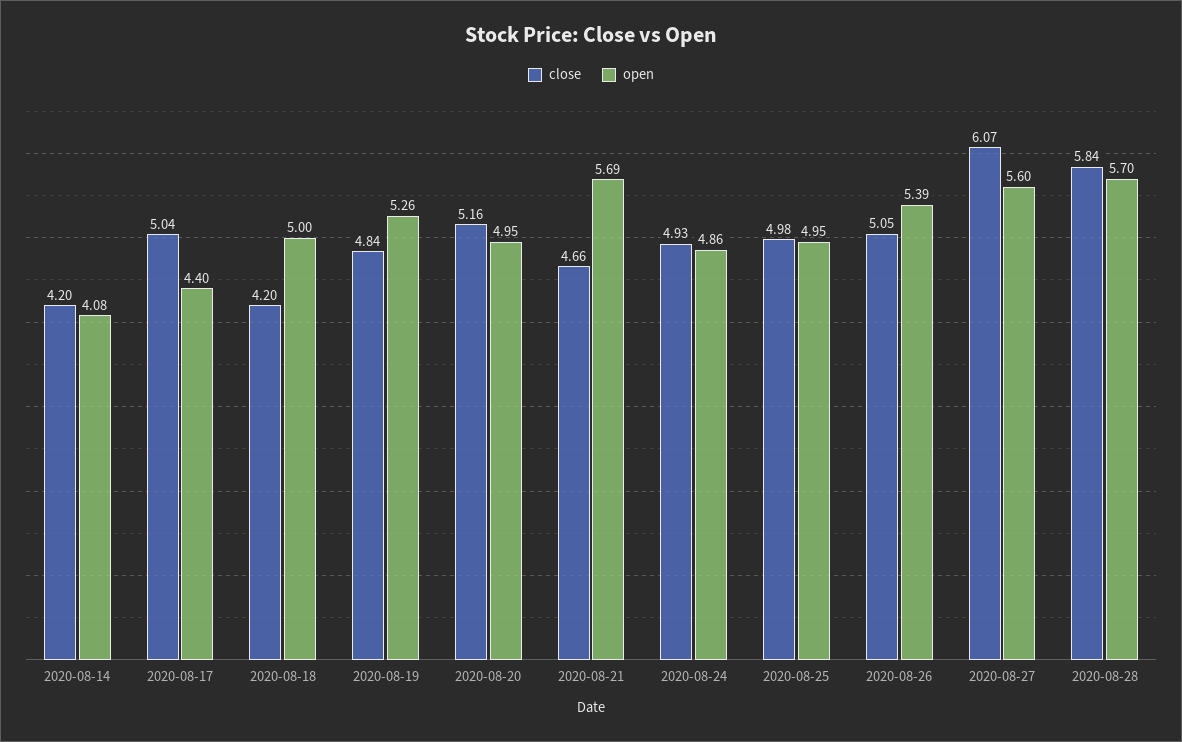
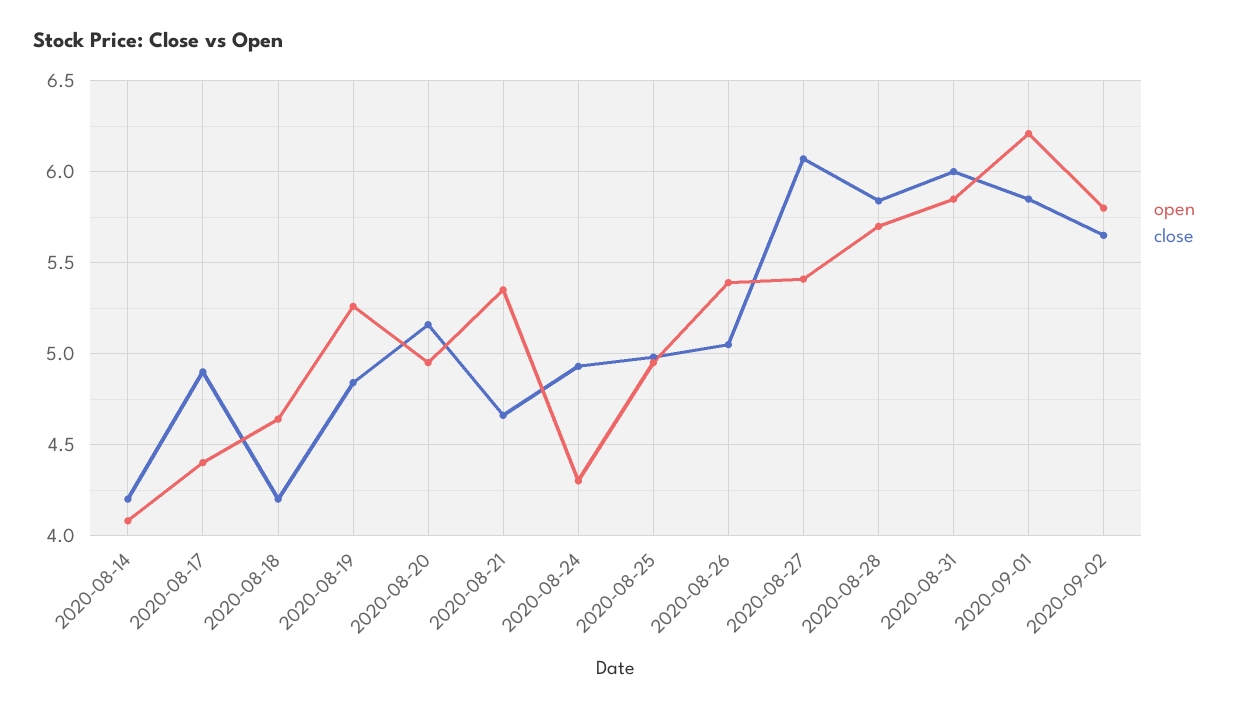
close, 2020-08-17: 5.04 -> 4.9
open, 2020-08-18: 5 -> 4.65
open, 2020-08-21: 5.69 -> 5.35
open, 2020-08-24: 4.86 -> 4.3
open, 2020-08-27: 5.6 -> 5.4
open, 2020-08-31: none -> 5.85
close, 2020-08-31: none -> 6
open, 2020-09-01: none -> 6.2
close, 2020-09-01: none -> 5.85
open, 2020-09-02: none -> 5.8
close, 2020-09-02: none -> 5.65

